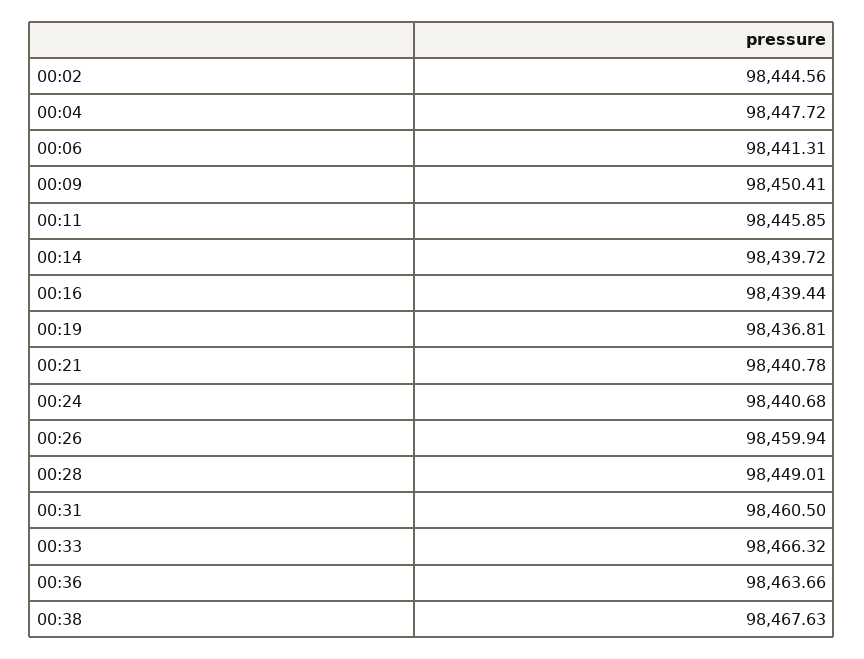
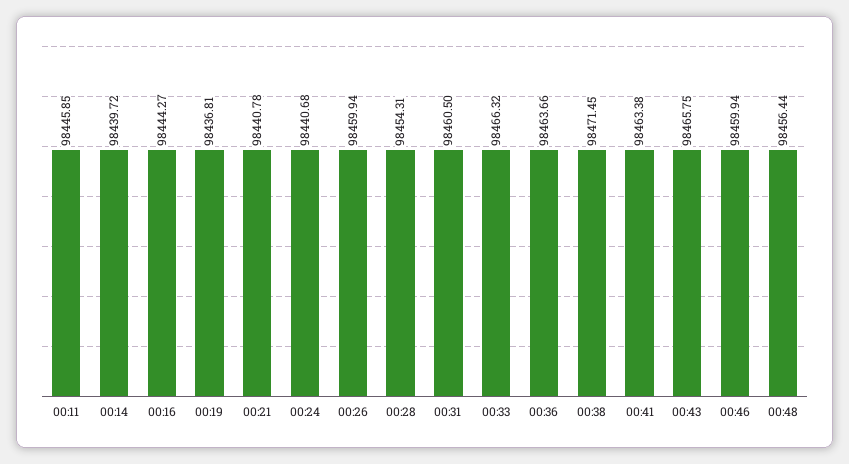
00:02: 98444.56 -> none
00:04: 98447.72 -> none
00:06: 98441.31 -> none
00:09: 98450.41 -> none
00:16: 98439.44 -> 98444.27
00:28: 98449.01 -> 98454.31
00:38: 98467.63 -> 98471.45
00:41: none -> 98463.38
00:43: none -> 98465.75
00:46: none -> 98459.94
00:48: none -> 98456.44

